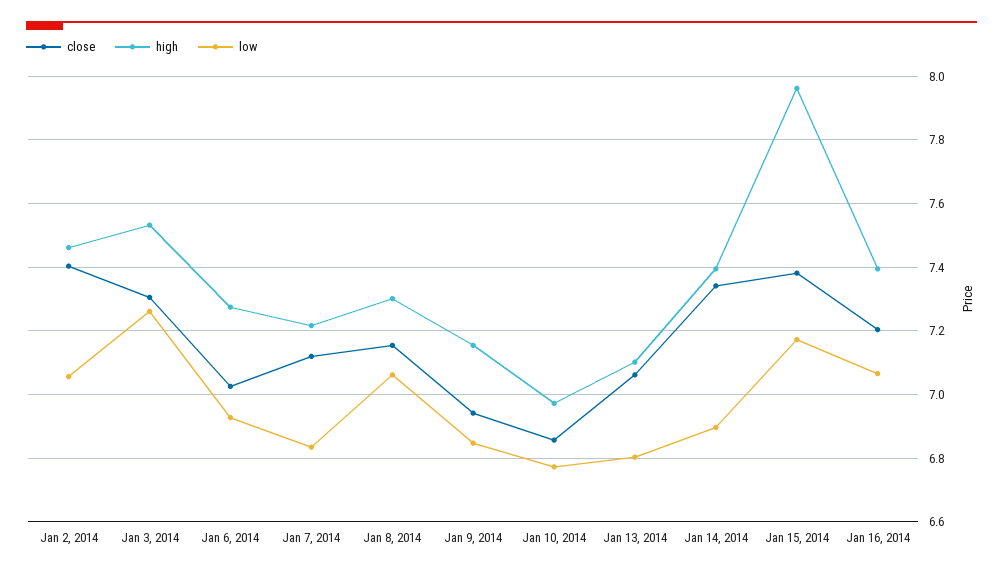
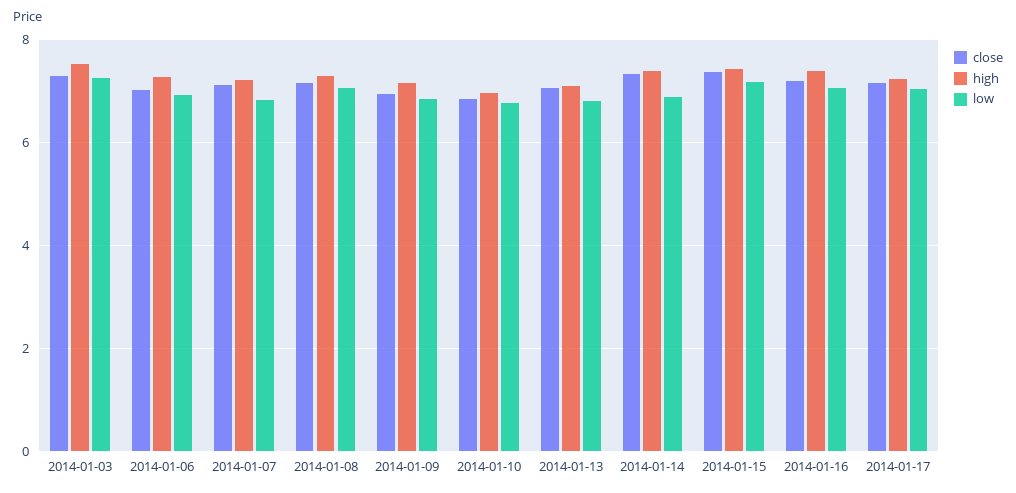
close, Jan 2, 2014: 7.4 -> none
high, Jan 2, 2014: 7.46 -> none
low, Jan 2, 2014: 7.06 -> none
high, Jan 15, 2014: 7.96 -> 7.4
close, 2014-01-17: none -> 7.2
high, 2014-01-17: none -> 7.2
low, 2014-01-17: none -> 7

